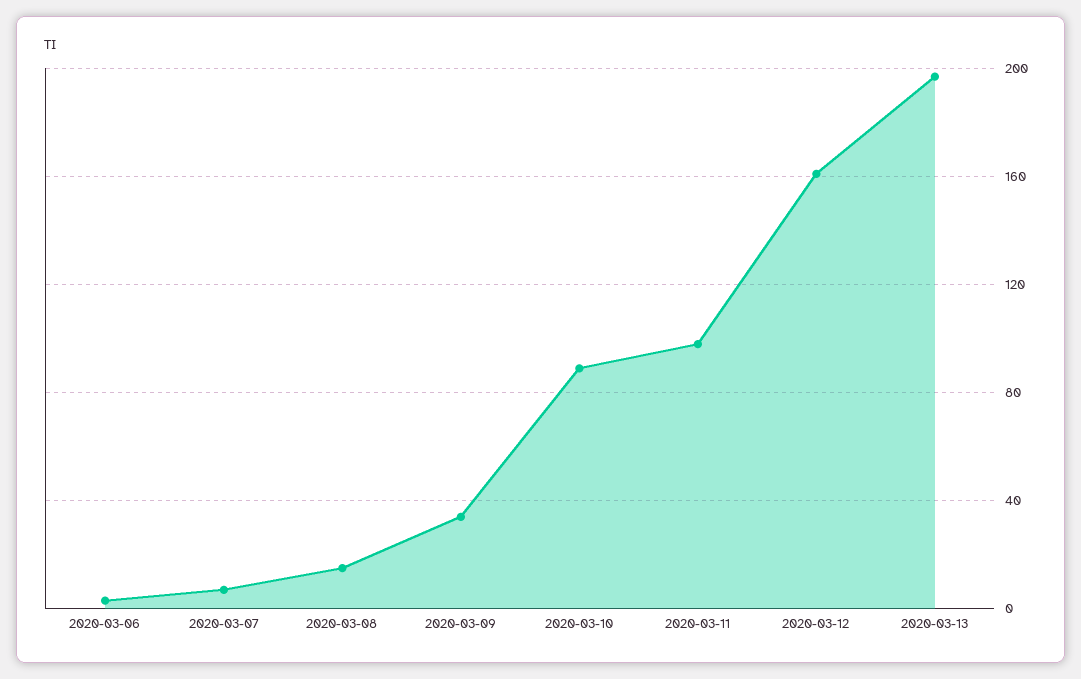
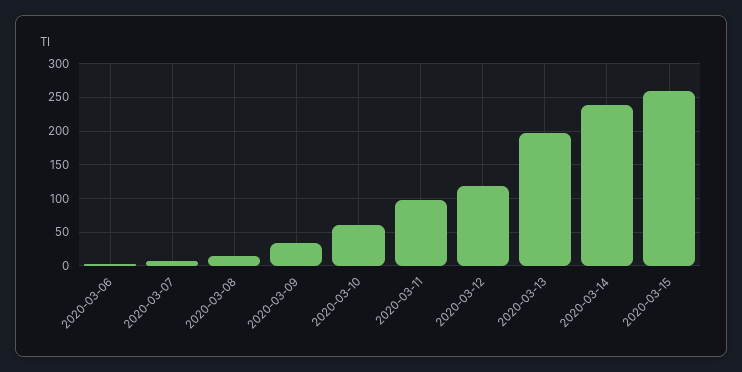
2020-03-10: 90 -> 60
2020-03-12: 160 -> 120
2020-03-14: none -> 240
2020-03-15: none -> 260

